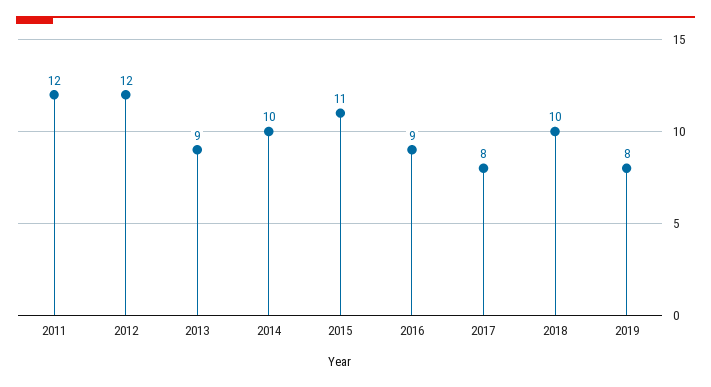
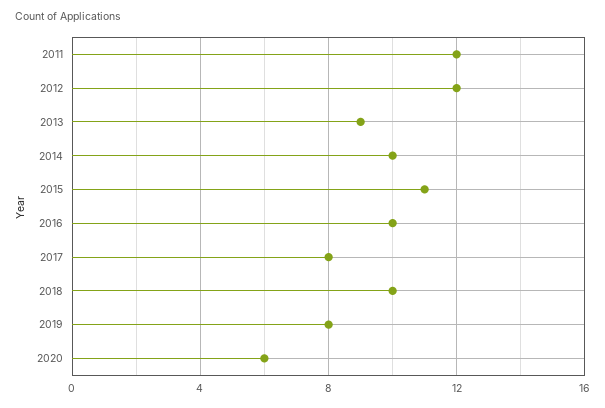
2016: 9 -> 10
2020: none -> 6

